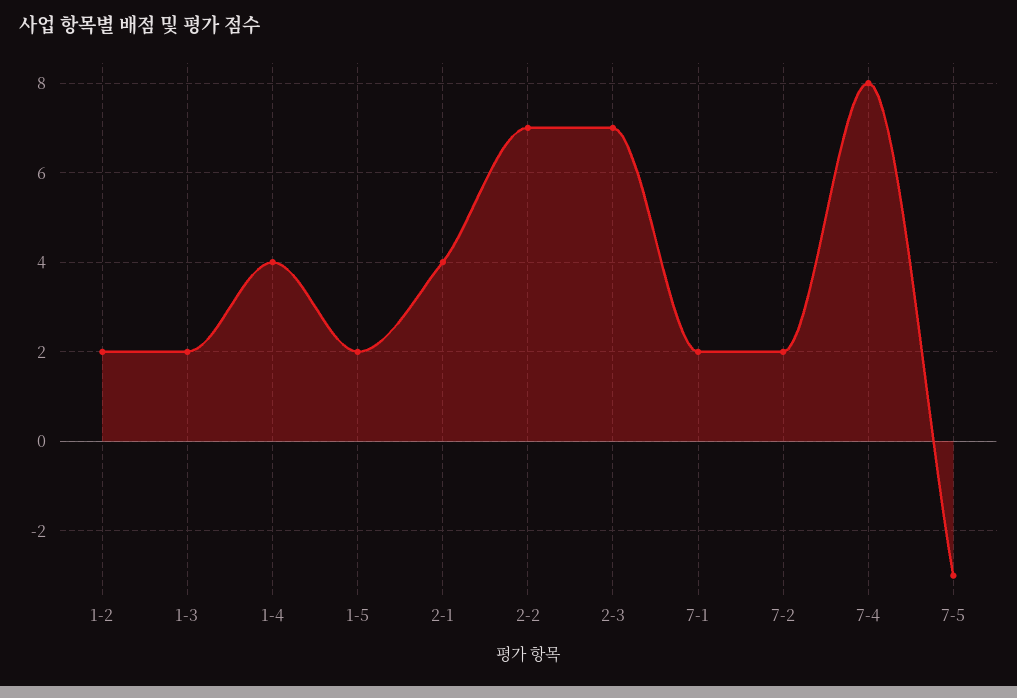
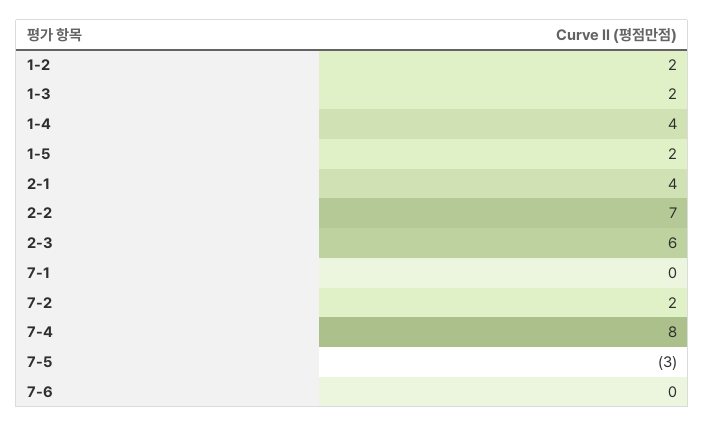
2-3: 7 -> 6
7-1: 2 -> 0
7-6: none -> 0

